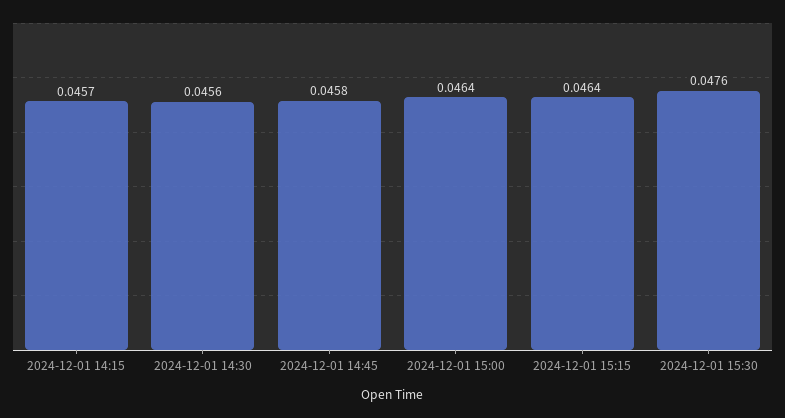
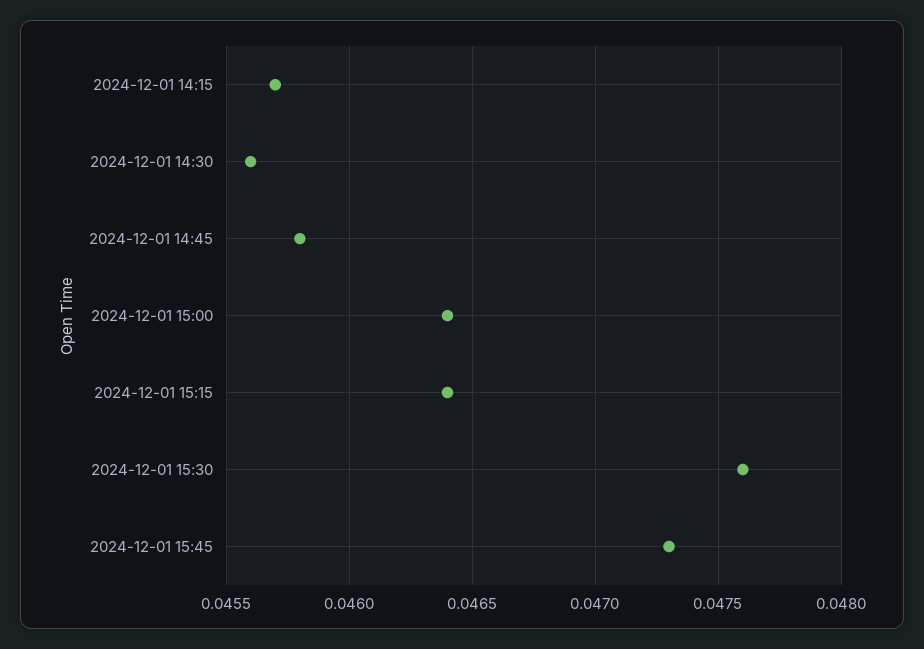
2024-12-01 15:45: none -> 0.0473

